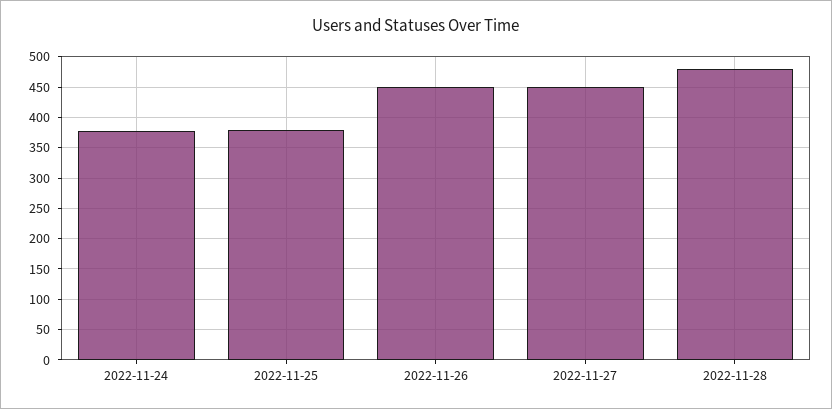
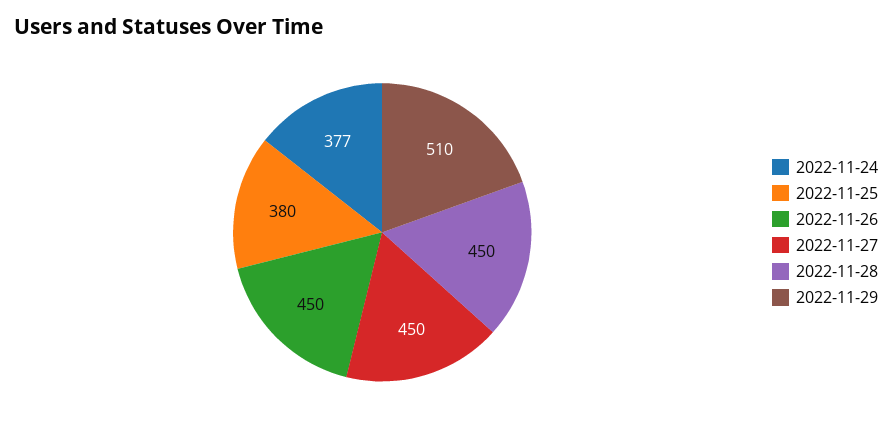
2022-11-28: 480 -> 450
2022-11-29: none -> 510

